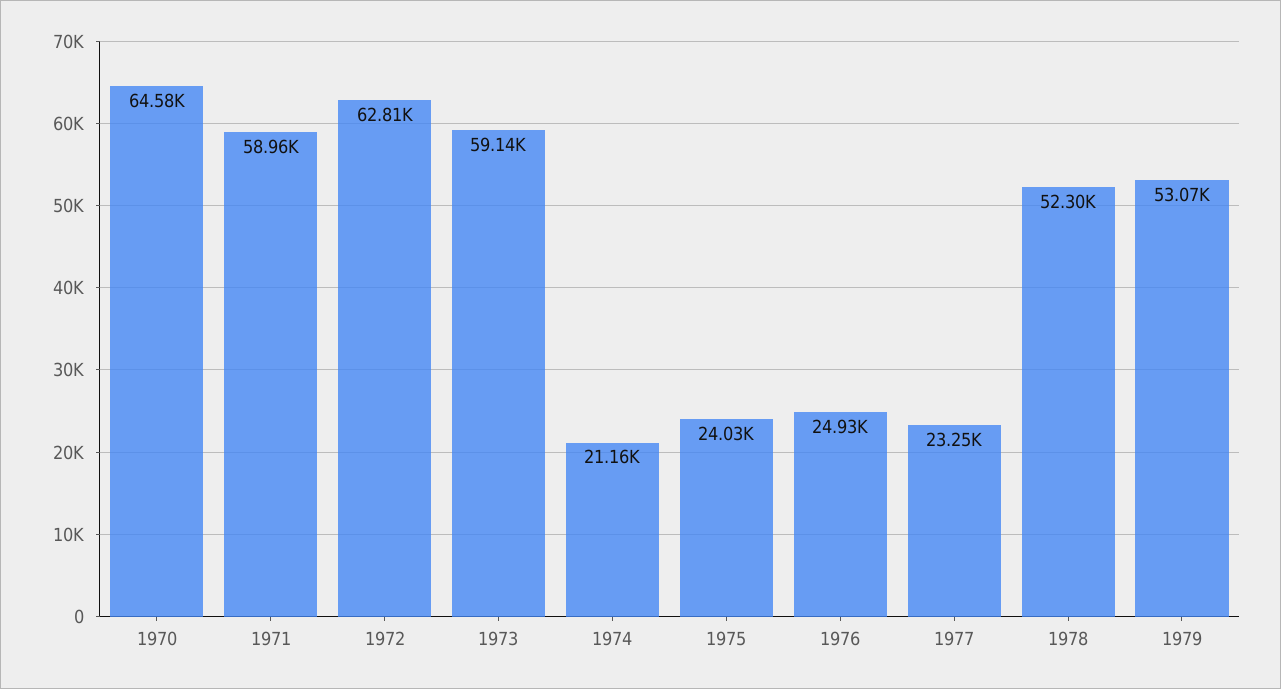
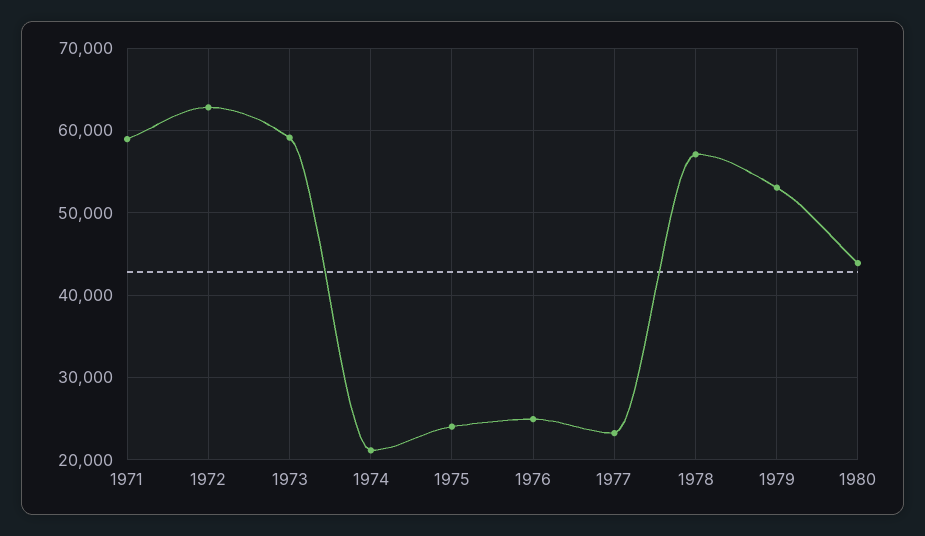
1970: 64580 -> none
1978: 52300 -> 57000
1980: none -> 44000

